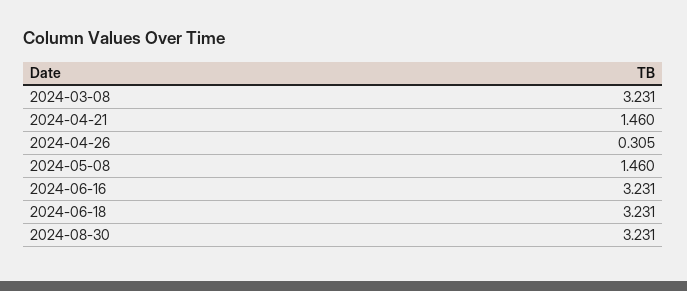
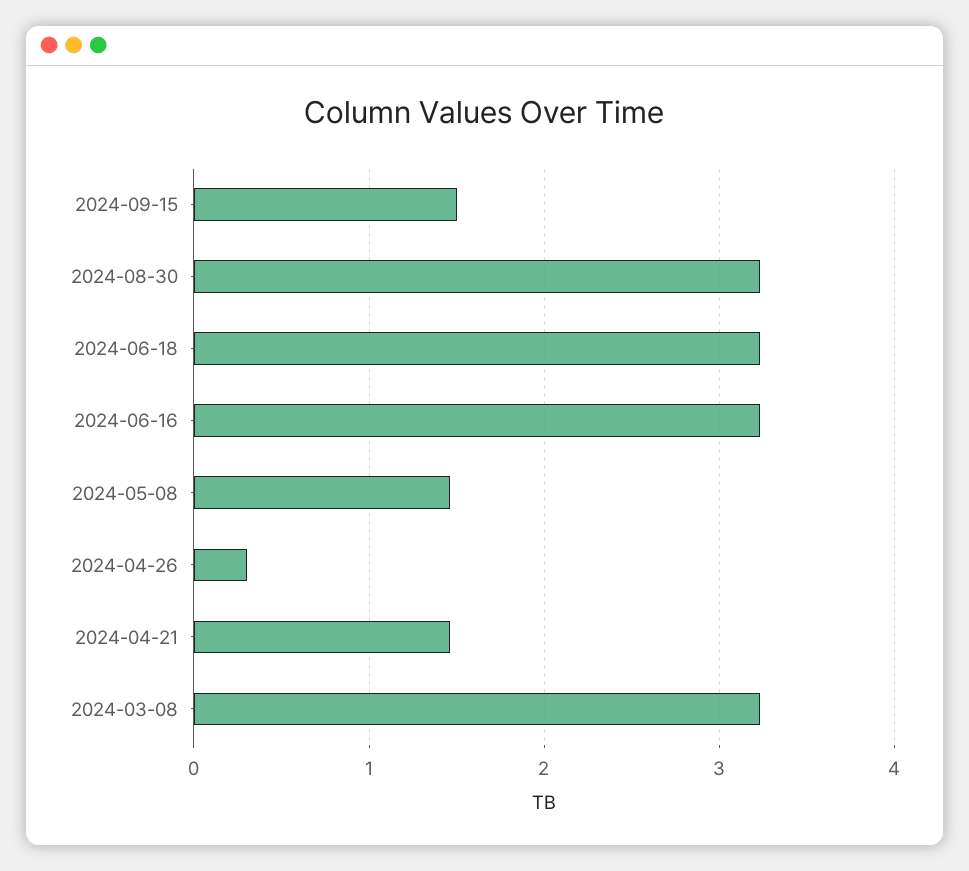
2024-09-15: none -> 1.5

